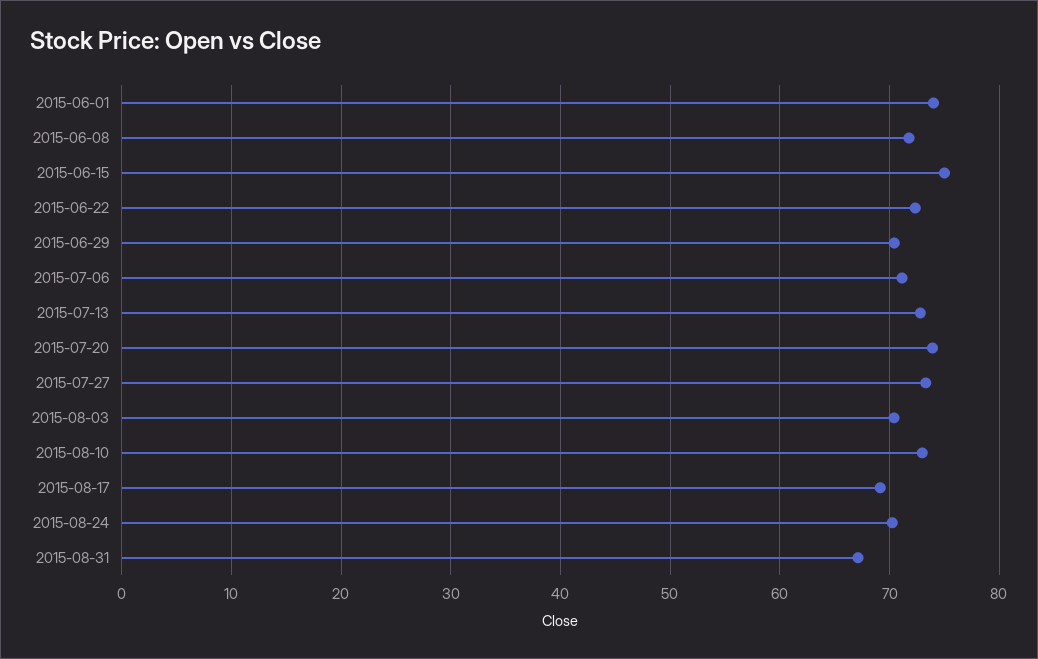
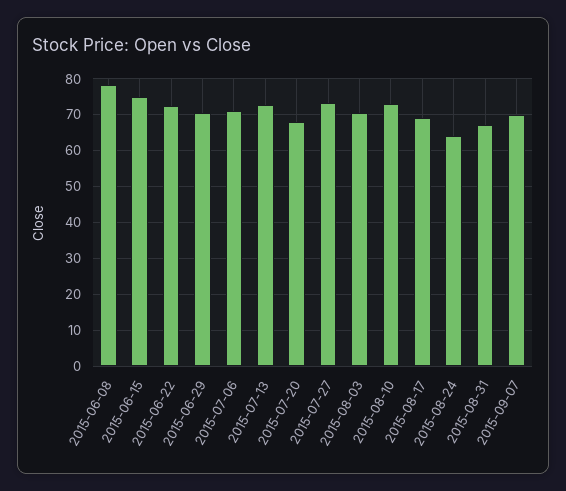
2015-06-01: 74 -> none
2015-06-08: 72 -> 78
2015-07-20: 74 -> 68
2015-08-24: 70 -> 64
2015-09-07: none -> 70

